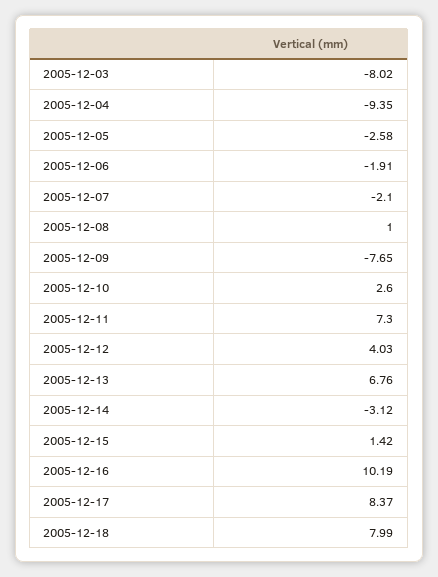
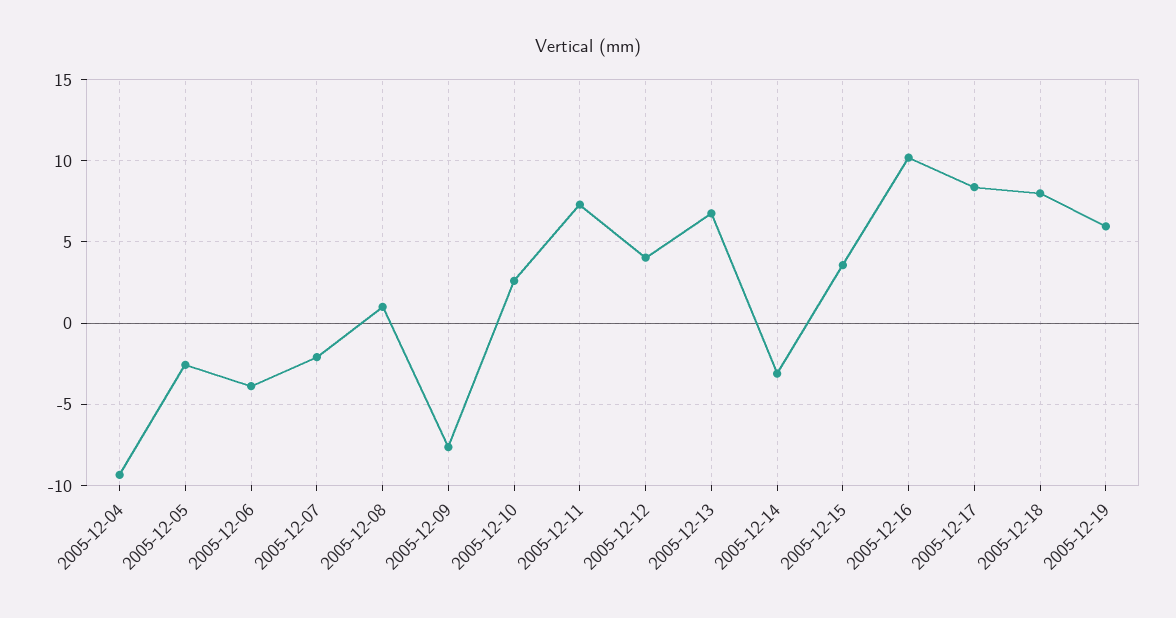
2005-12-03: -8.02 -> none
2005-12-06: -1.91 -> -4
2005-12-15: 1.42 -> 3.5
2005-12-19: none -> 6

